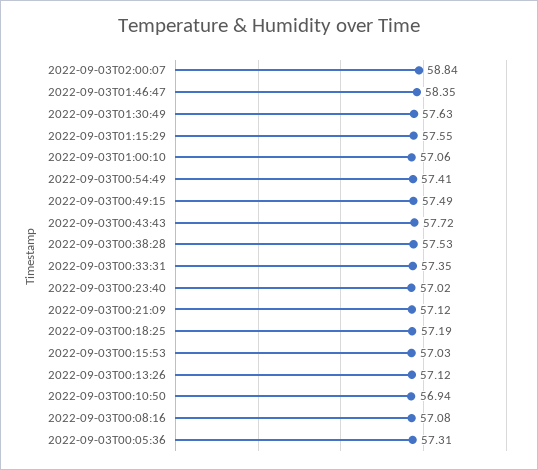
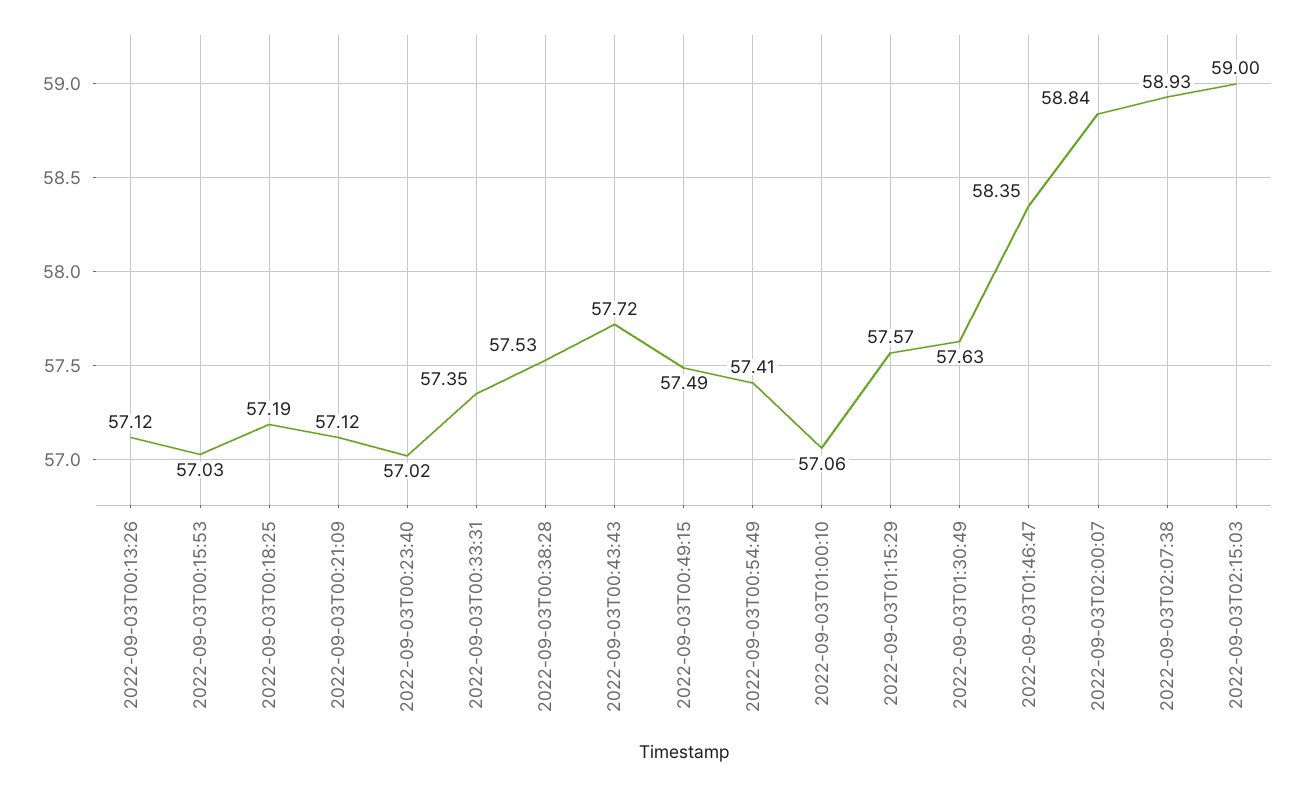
2022-09-03T01:15:29: 57.55 -> 57.57
2022-09-03T00:10:50: 56.94 -> none
2022-09-03T00:08:16: 57.08 -> none
2022-09-03T00:05:36: 57.31 -> none
2022-09-03T02:07:38: none -> 58.93
2022-09-03T02:15:03: none -> 59

